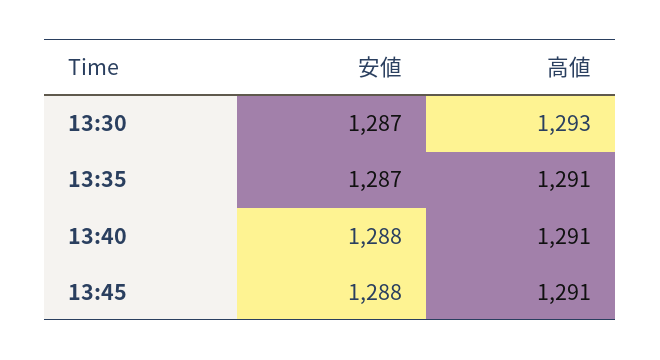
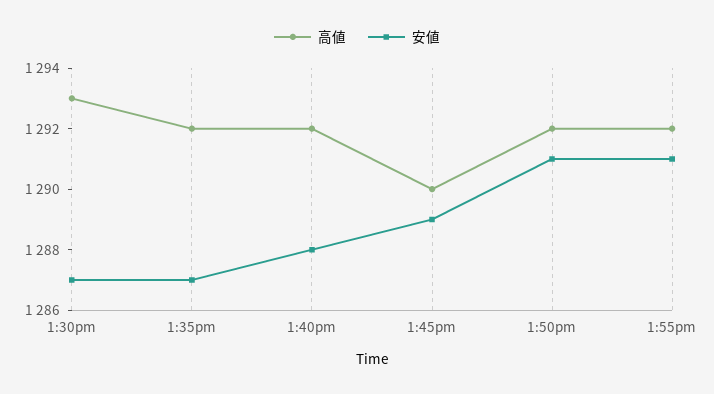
高値, 13:35: 1291 -> 1292
高値, 13:40: 1291 -> 1292
安値, 13:45: 1288 -> 1289
高値, 13:45: 1291 -> 1290
高値, 1:50pm: none -> 1292
安値, 1:50pm: none -> 1291
高値, 1:55pm: none -> 1292
安値, 1:55pm: none -> 1291

